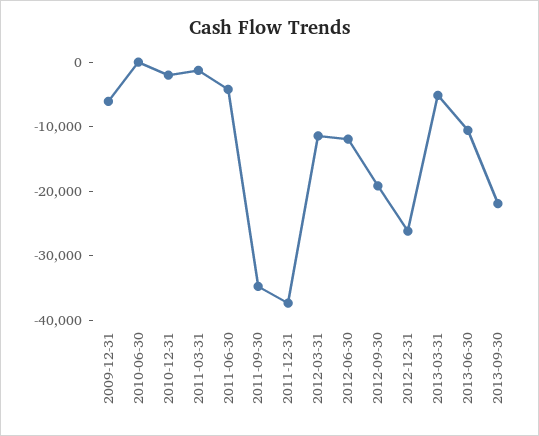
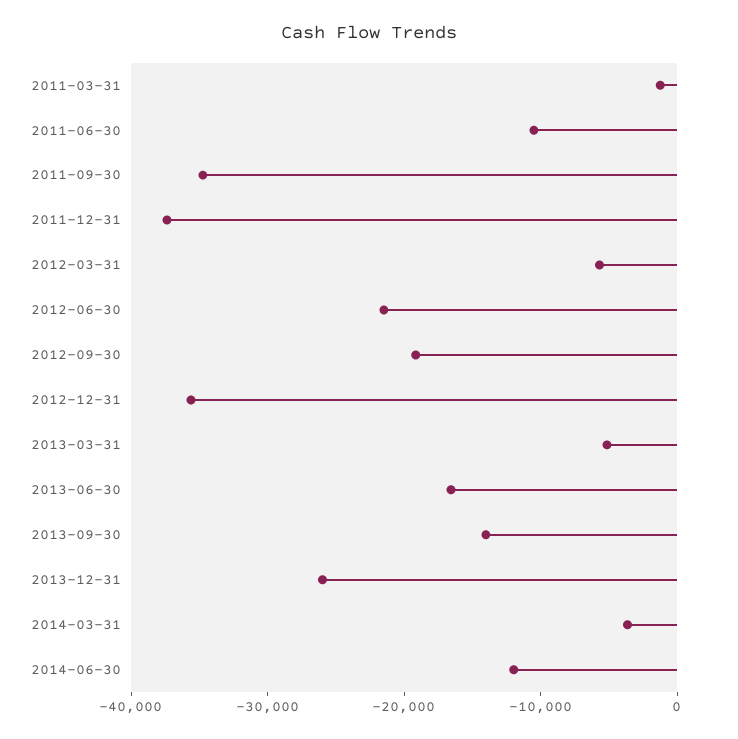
2009-12-31: -6000 -> none
2010-06-30: 0 -> none
2010-12-31: -2000 -> none
2011-06-30: -4000 -> -10000
2012-03-31: -12000 -> -6000
2012-06-30: -12000 -> -22000
2012-12-31: -26000 -> -36000
2013-06-30: -10000 -> -16000
2013-09-30: -22000 -> -14000
2013-12-31: none -> -26000
2014-03-31: none -> -4000
2014-06-30: none -> -12000

